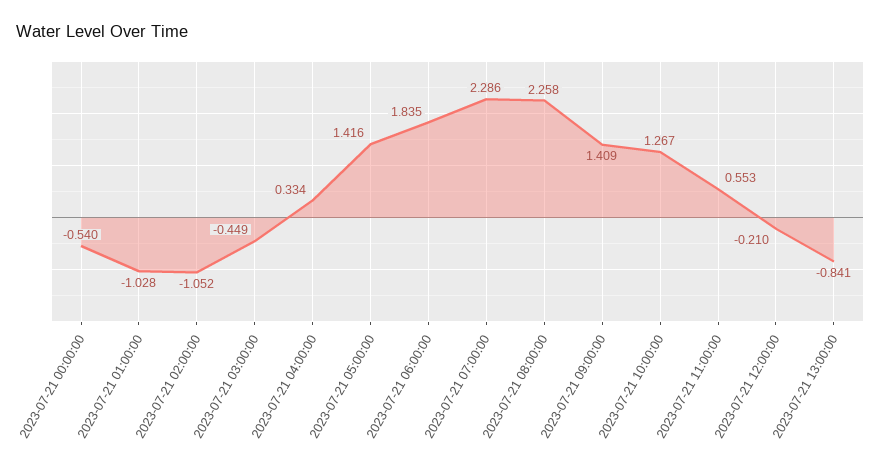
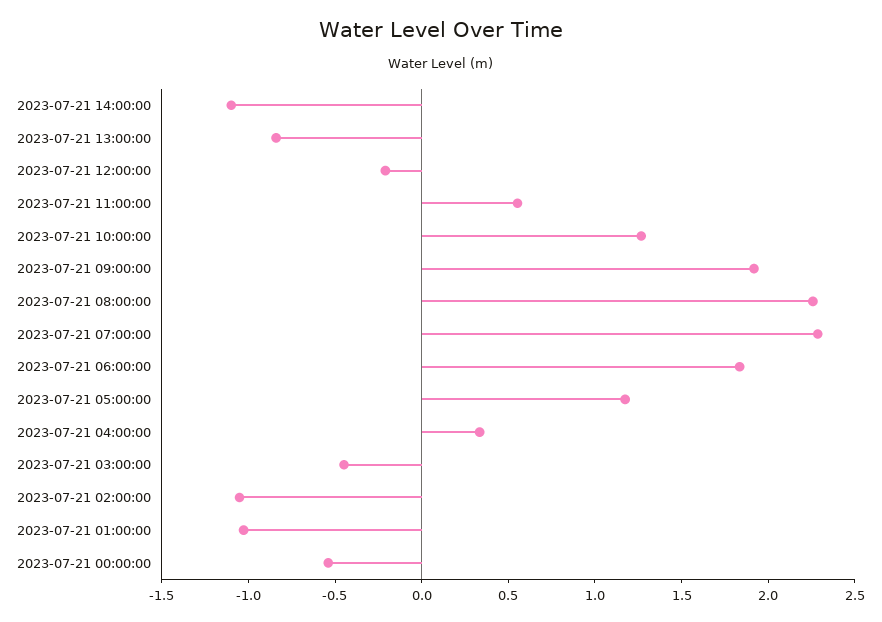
2023-07-21 05:00:00: 1.416 -> 1.2
2023-07-21 09:00:00: 1.409 -> 1.9
2023-07-21 14:00:00: none -> -1.1

